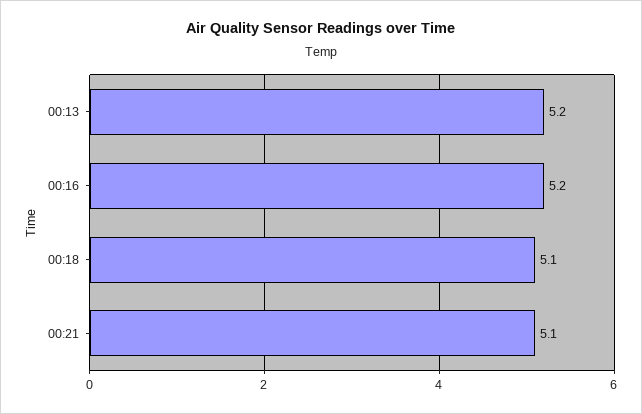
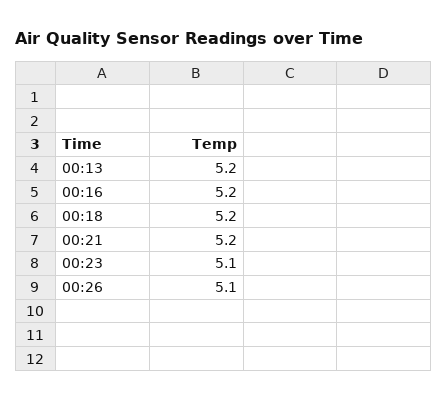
00:18: 5.1 -> 5.2
00:21: 5.1 -> 5.2
00:23: none -> 5.1
00:26: none -> 5.1

